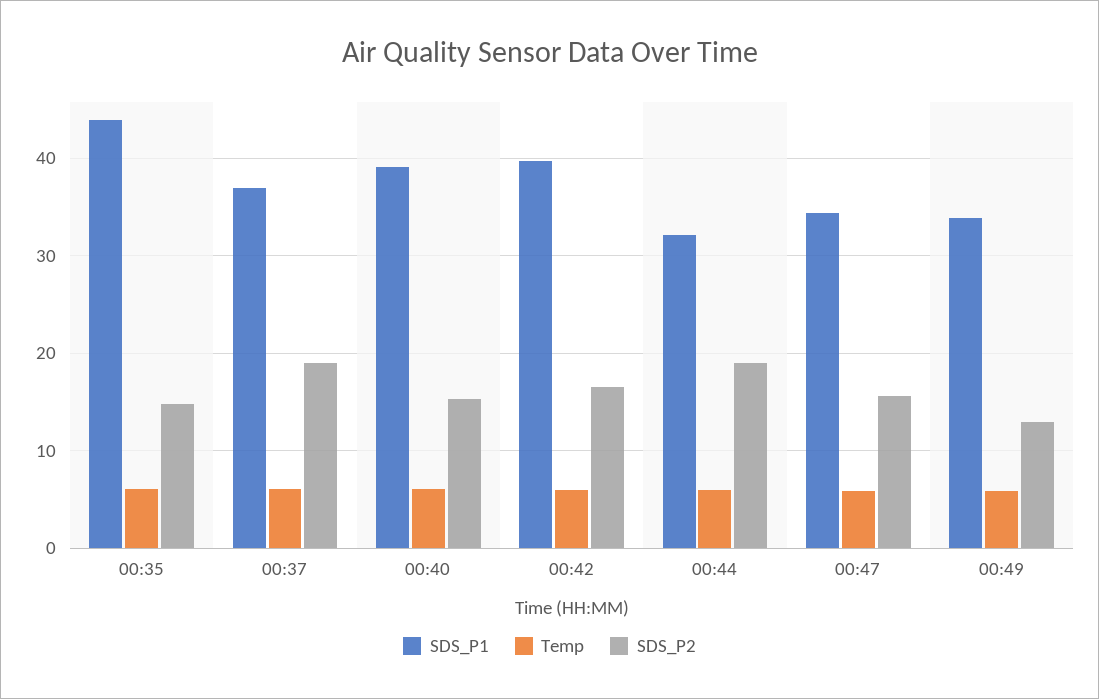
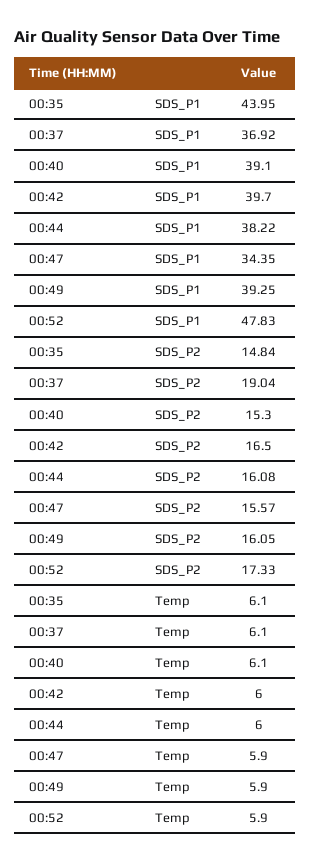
SDS_P1, 00:44: 32 -> 38.22
SDS_P2, 00:44: 19 -> 16.08
SDS_P1, 00:49: 34 -> 39.25
SDS_P2, 00:49: 13 -> 16.05
SDS_P1, 00:52: none -> 47.83
SDS_P2, 00:52: none -> 17.33
Temp, 00:52: none -> 5.9

